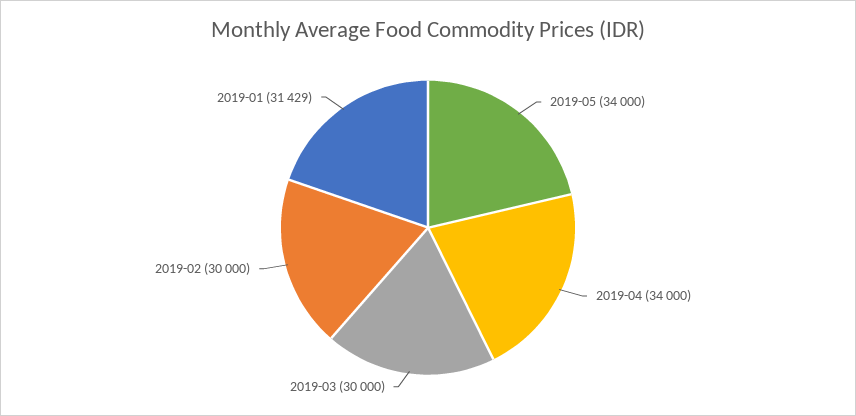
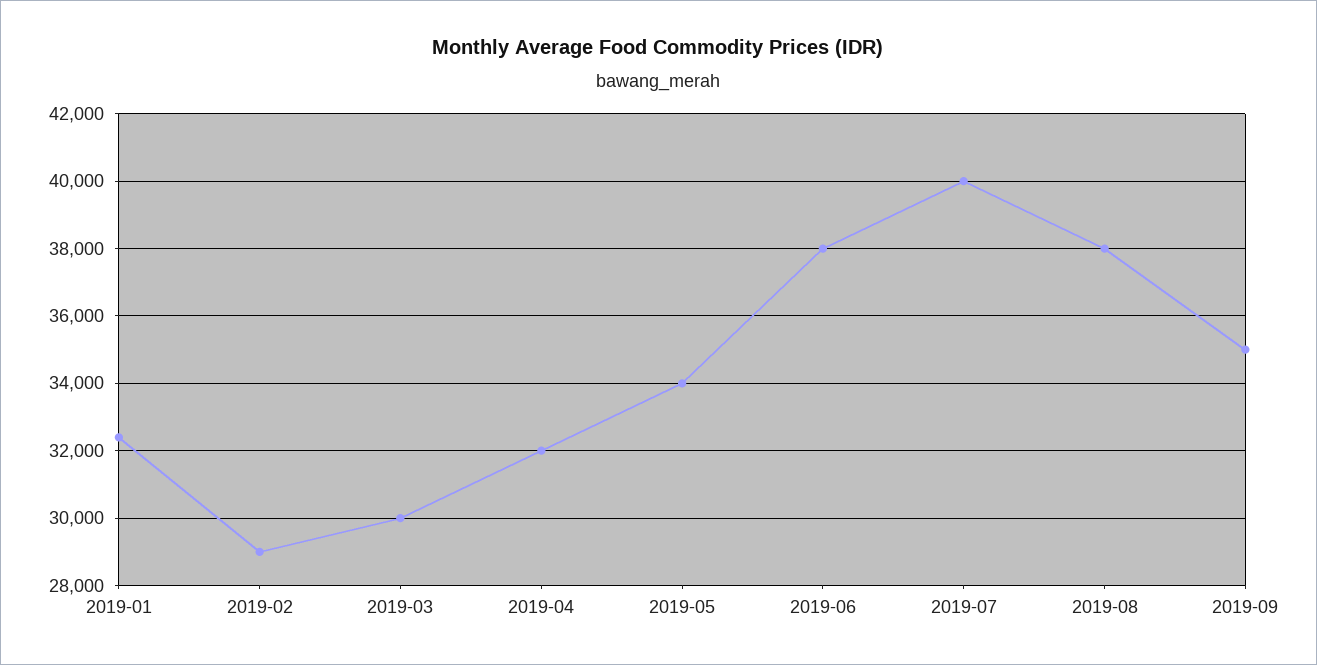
2019-04: 34000 -> 32000
2019-02: 30000 -> 29000
2019-01: 31429 -> 32400
2019-06: none -> 38000
2019-07: none -> 40000
2019-08: none -> 38000
2019-09: none -> 35000

